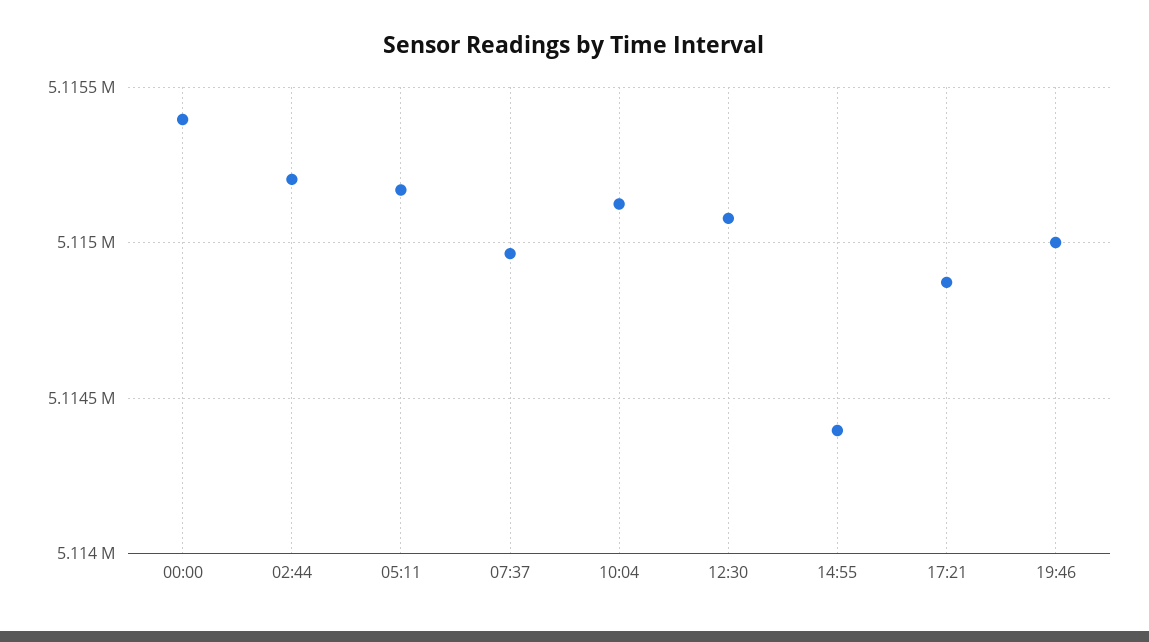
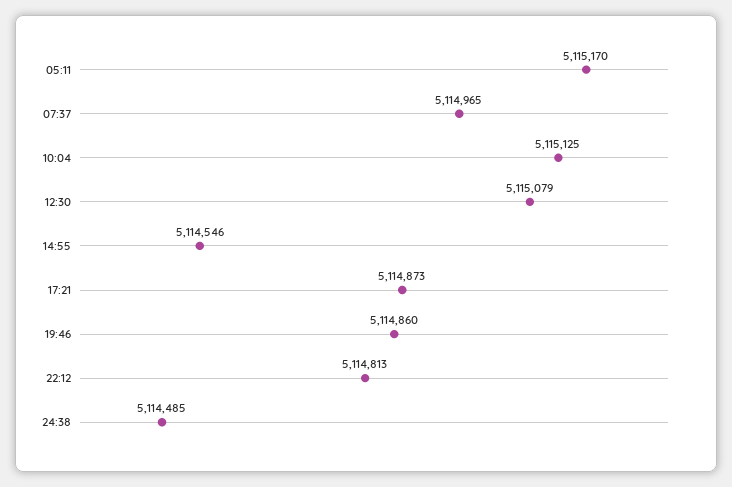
00:00: 5115400 -> none
02:44: 5115200 -> none
14:55: 5114400 -> 5114546
19:46: 5115000 -> 5114860
22:12: none -> 5114813
24:38: none -> 5114485

